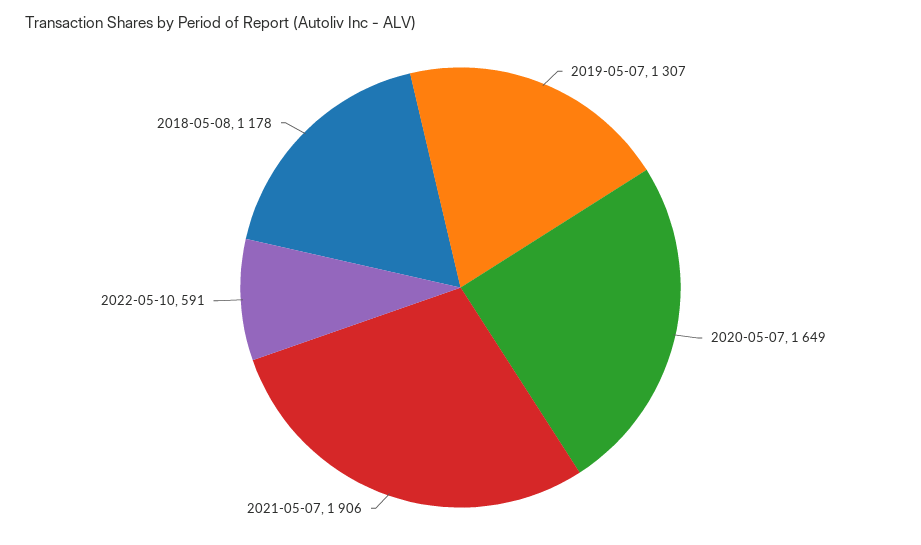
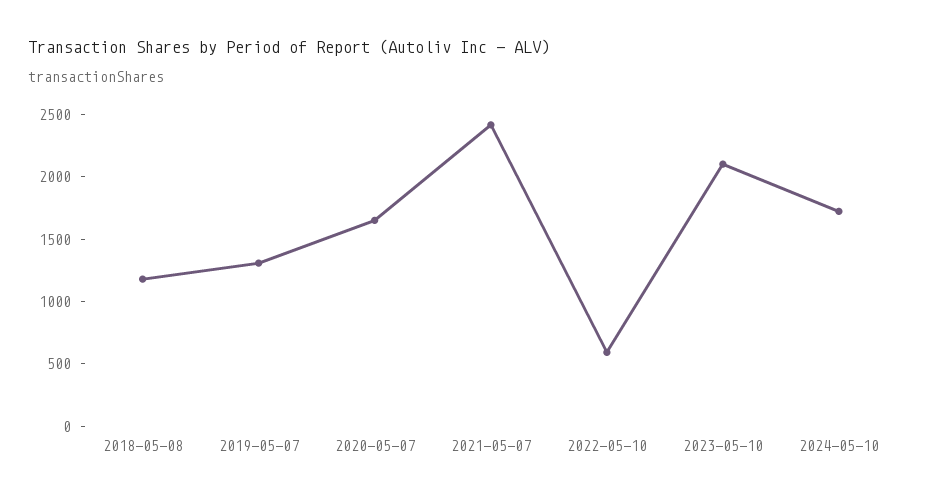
2021-05-07: 1906 -> 2400
2023-05-10: none -> 2100
2024-05-10: none -> 1700

